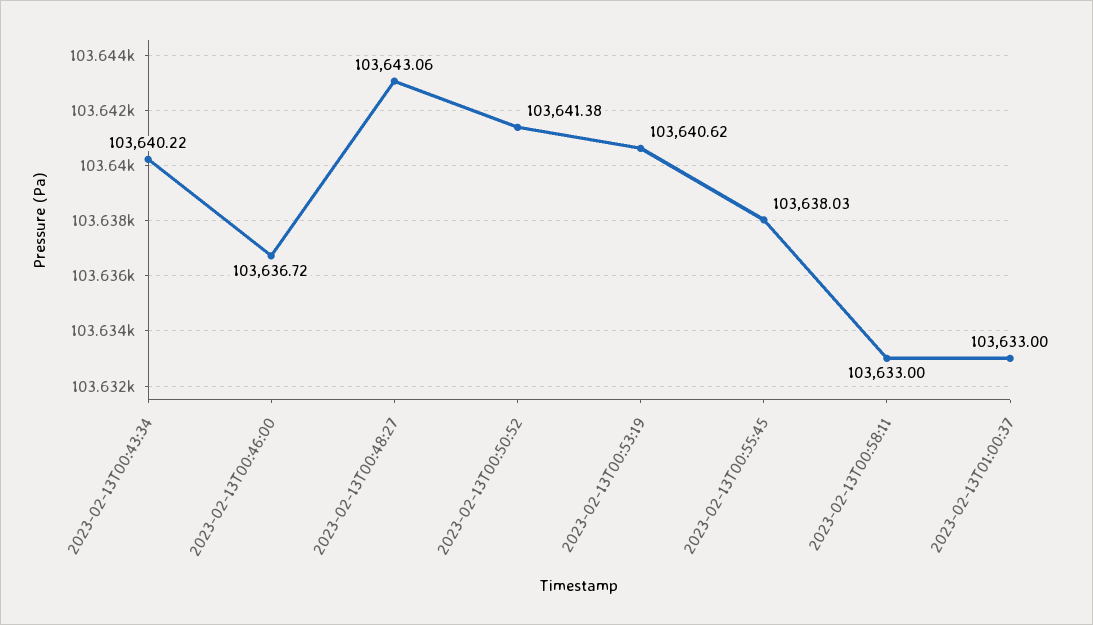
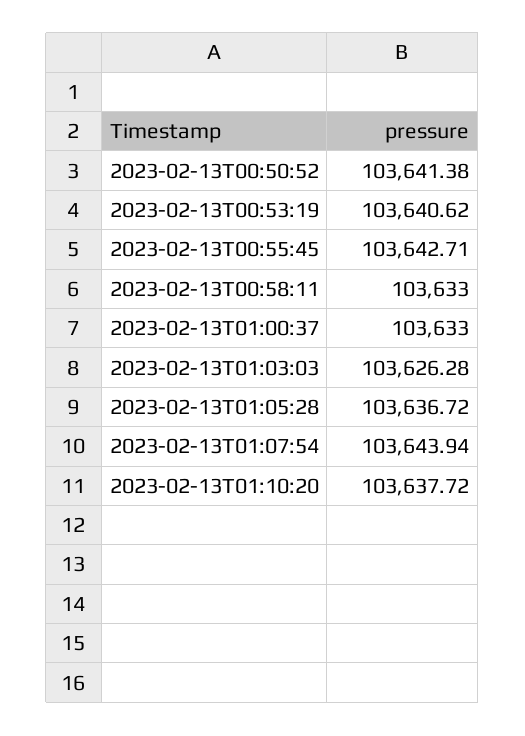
2023-02-13T00:43:34: 103640.22 -> none
2023-02-13T00:46:00: 103636.72 -> none
2023-02-13T00:48:27: 103643.06 -> none
2023-02-13T00:55:45: 103638.03 -> 103642.71
2023-02-13T01:03:03: none -> 103626.28
2023-02-13T01:05:28: none -> 103636.72
2023-02-13T01:07:54: none -> 103643.94
2023-02-13T01:10:20: none -> 103637.72

